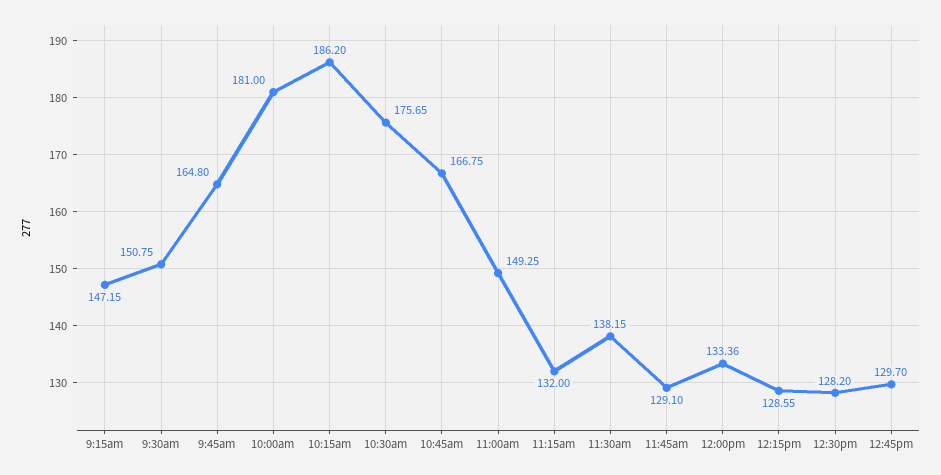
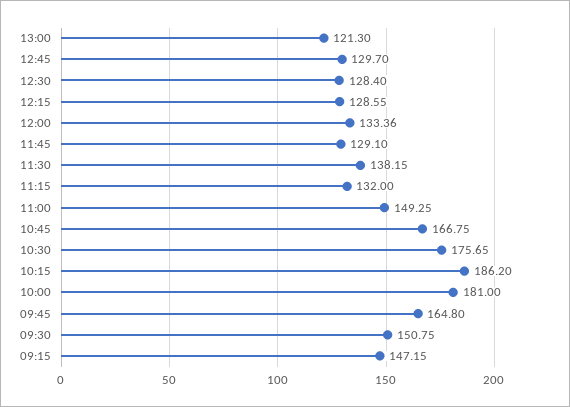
12:30pm: 128.2 -> 128.4
13:00: none -> 121.3

